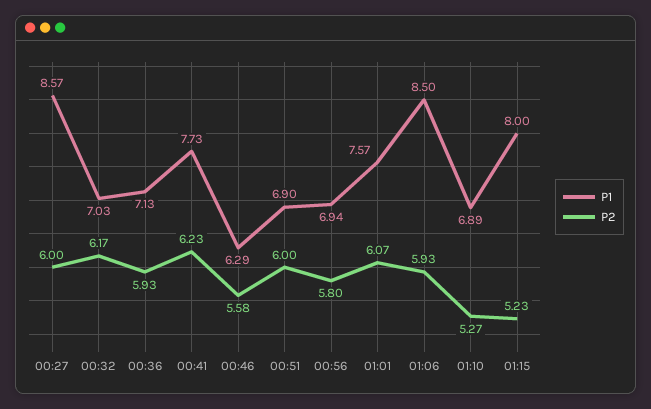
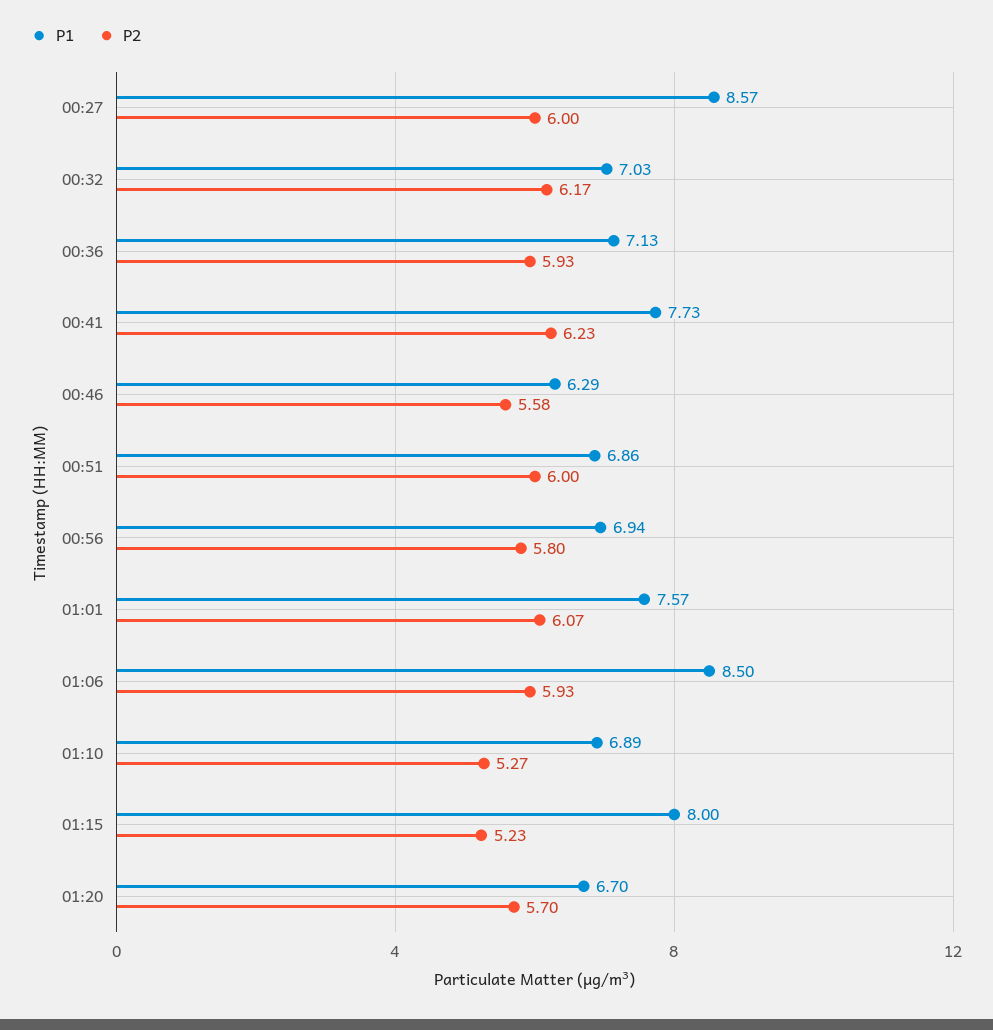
P1, 00:51: 6.9 -> 6.86
P1, 01:20: none -> 6.7
P2, 01:20: none -> 5.7

